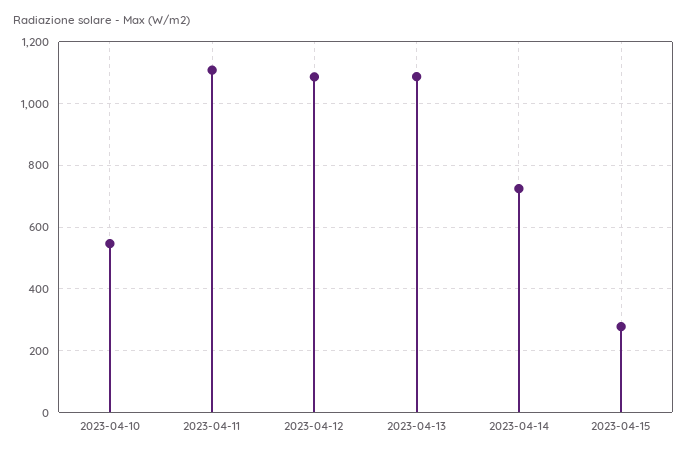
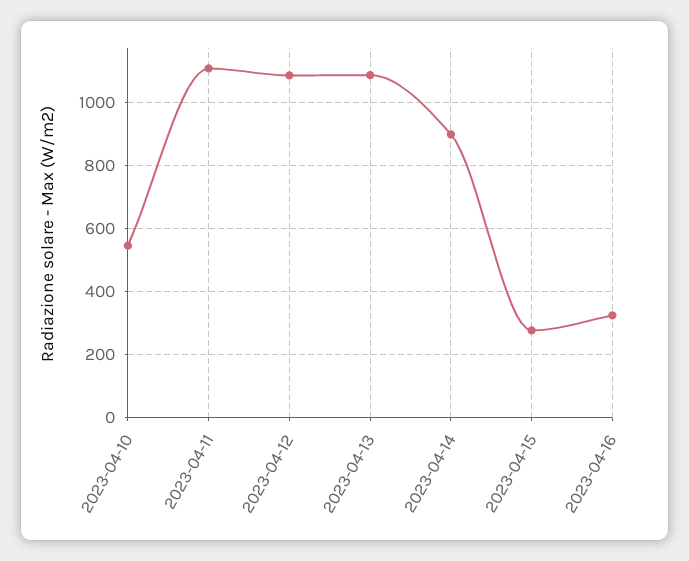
2023-04-14: 720 -> 900
2023-04-16: none -> 320

